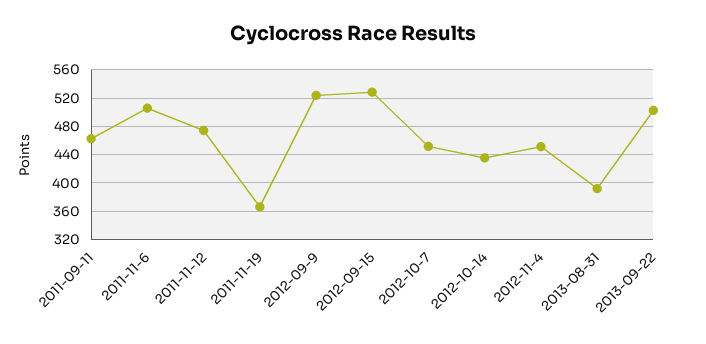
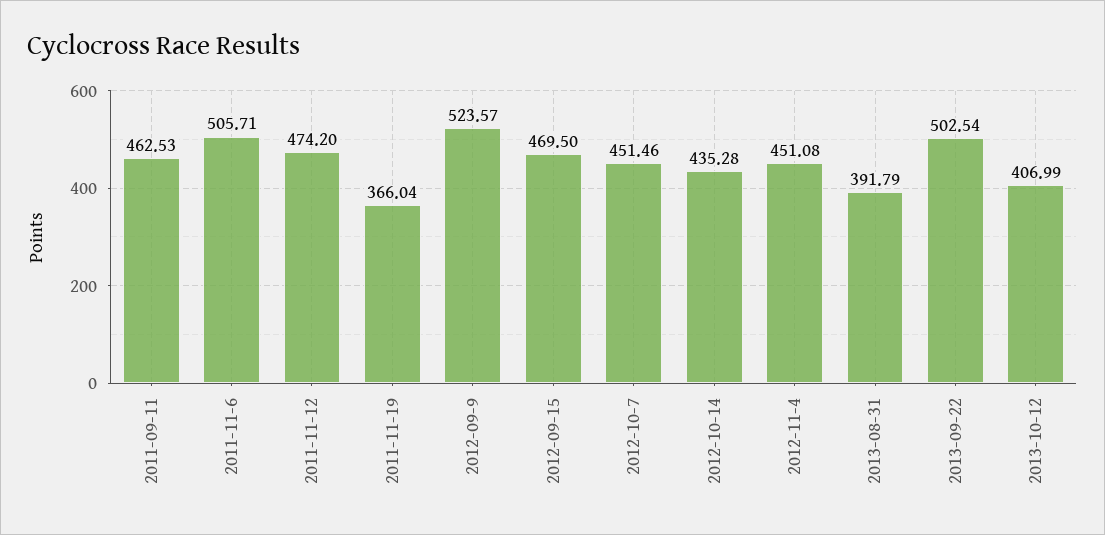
2012-09-15: 530 -> 469.5
2013-10-12: none -> 406.99

